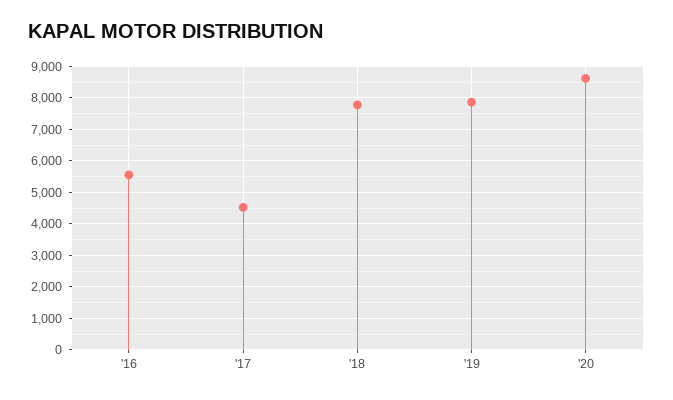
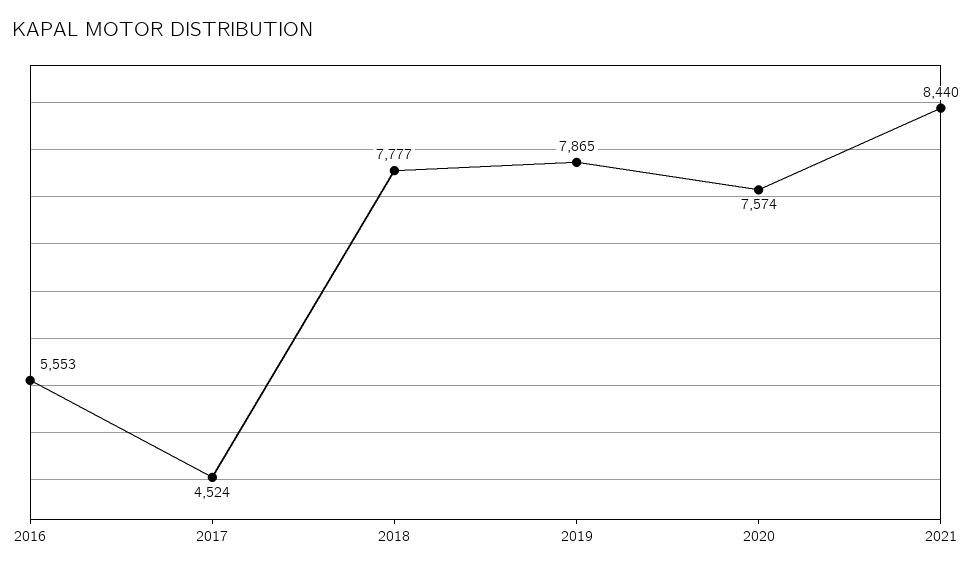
'20: 8600 -> 7574
2021: none -> 8440

